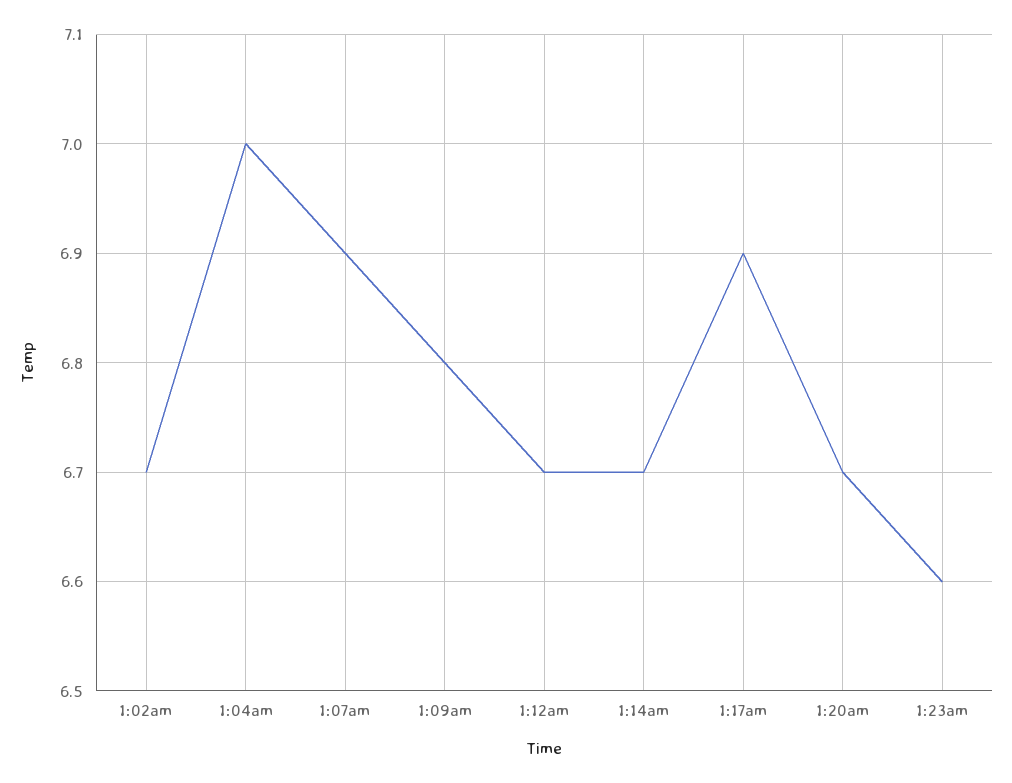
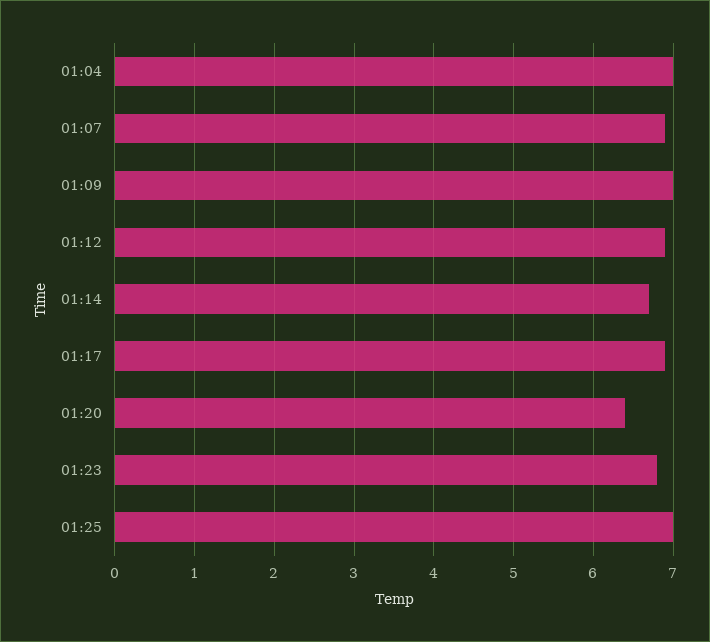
1:02am: 6.7 -> none
1:09am: 6.8 -> 7
1:12am: 6.7 -> 6.9
1:20am: 6.7 -> 6.4
1:23am: 6.6 -> 6.8
01:25: none -> 7

